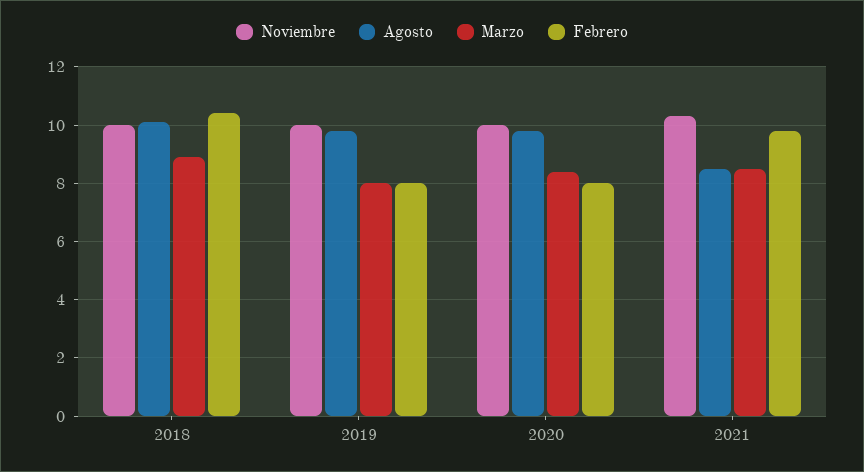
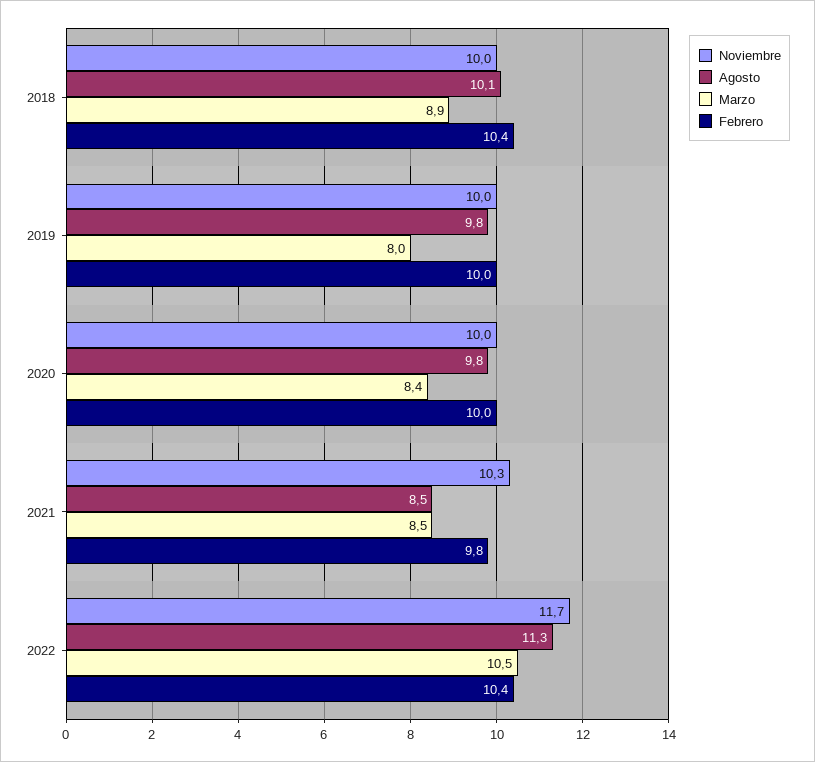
Febrero, 2019: 8 -> 10
Febrero, 2020: 8 -> 10
Noviembre, 2022: none -> 11.7
Agosto, 2022: none -> 11.3
Marzo, 2022: none -> 10.5
Febrero, 2022: none -> 10.4

